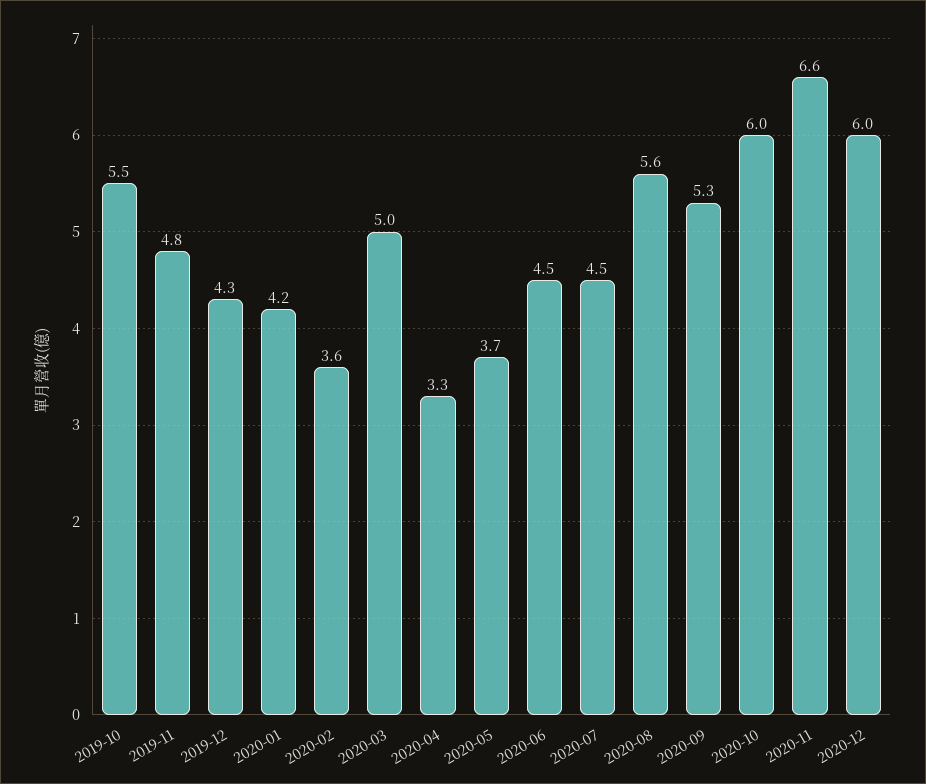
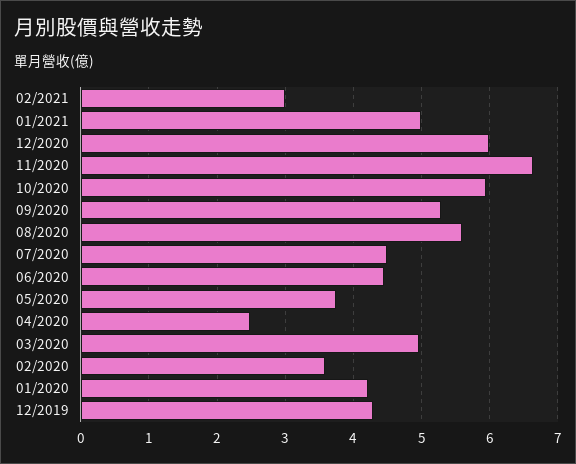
2019-10: 5.5 -> none
2019-11: 4.8 -> none
2020-04: 3.3 -> 2.5
02/2021: none -> 3
01/2021: none -> 5

